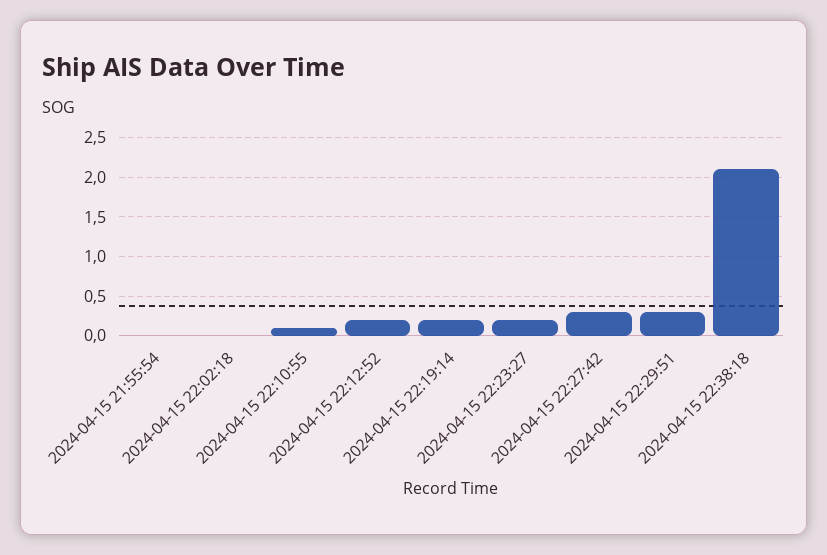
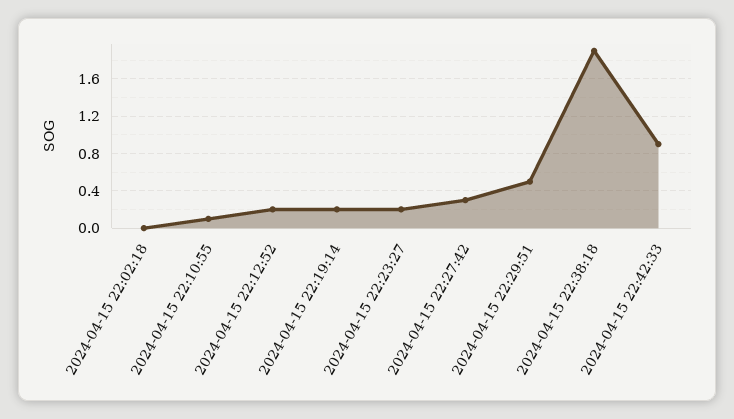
2024-04-15 21:55:54: 0 -> none
2024-04-15 22:29:51: 0.3 -> 0.5
2024-04-15 22:38:18: 2.1 -> 1.9
2024-04-15 22:42:33: none -> 0.9

